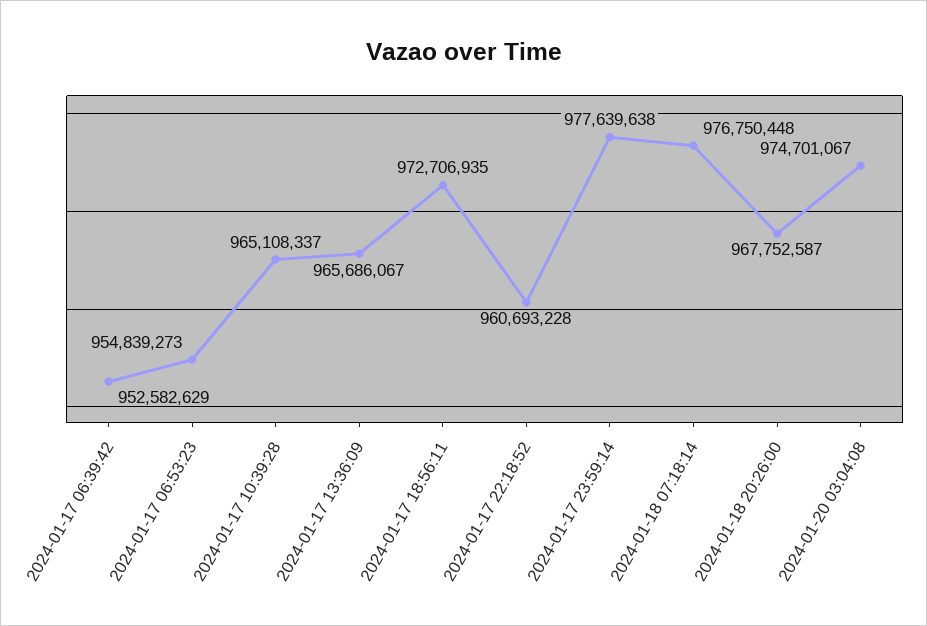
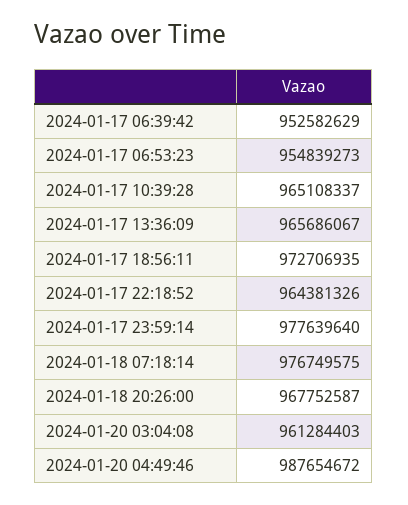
2024-01-17 22:18:52: 960693228 -> 964381326
2024-01-17 23:59:14: 977639638 -> 977639640
2024-01-18 07:18:14: 976750448 -> 976749575
2024-01-20 03:04:08: 974701067 -> 961284403
2024-01-20 04:49:46: none -> 987654672

